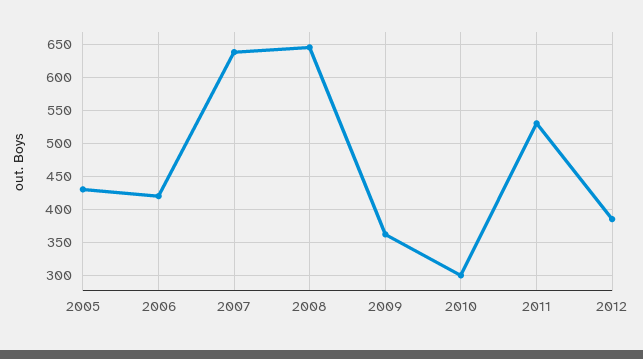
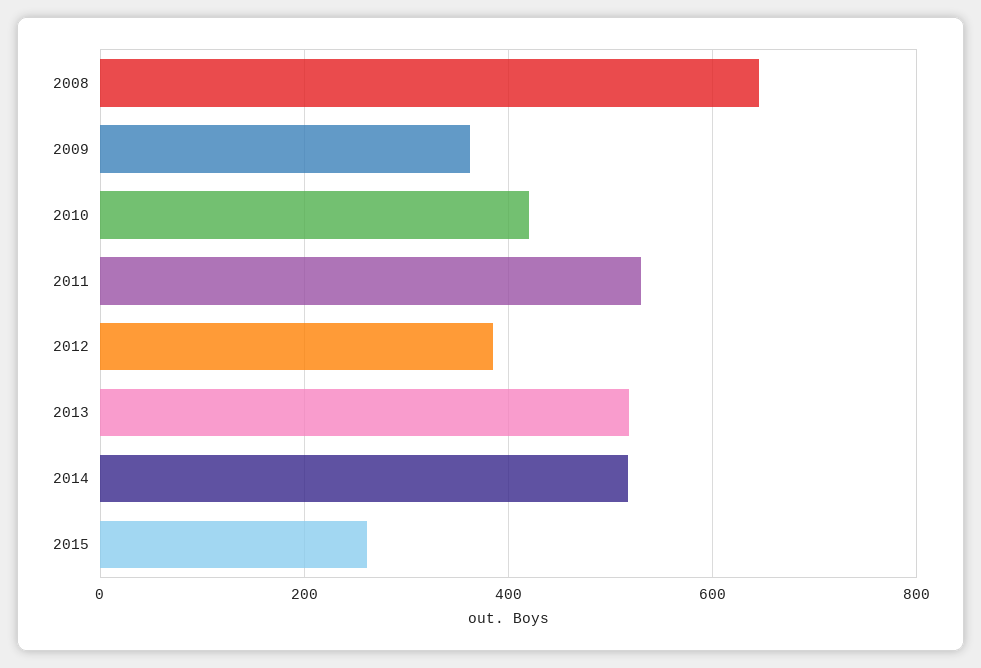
2005: 430 -> none
2006: 420 -> none
2007: 640 -> none
2010: 300 -> 420
2013: none -> 520
2014: none -> 520
2015: none -> 260

